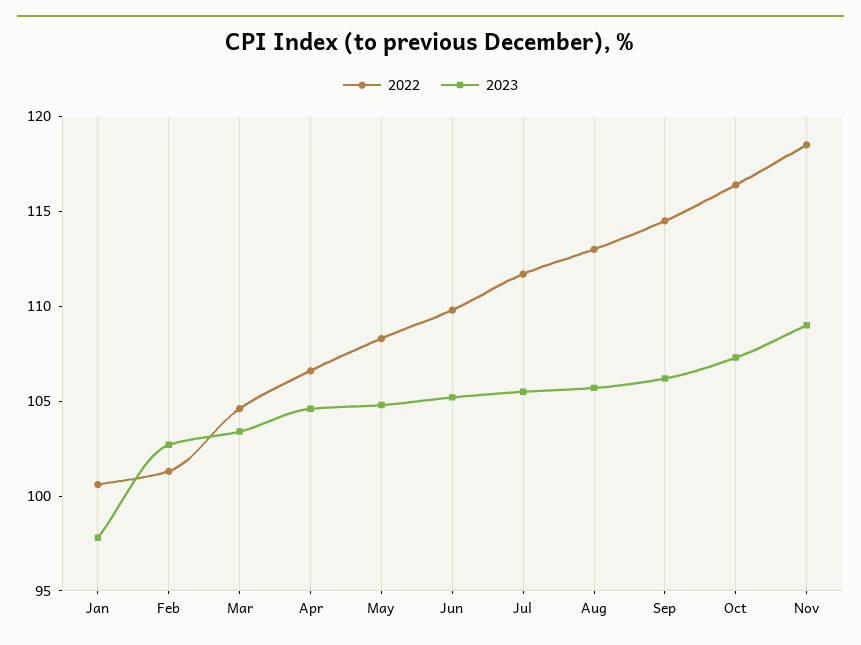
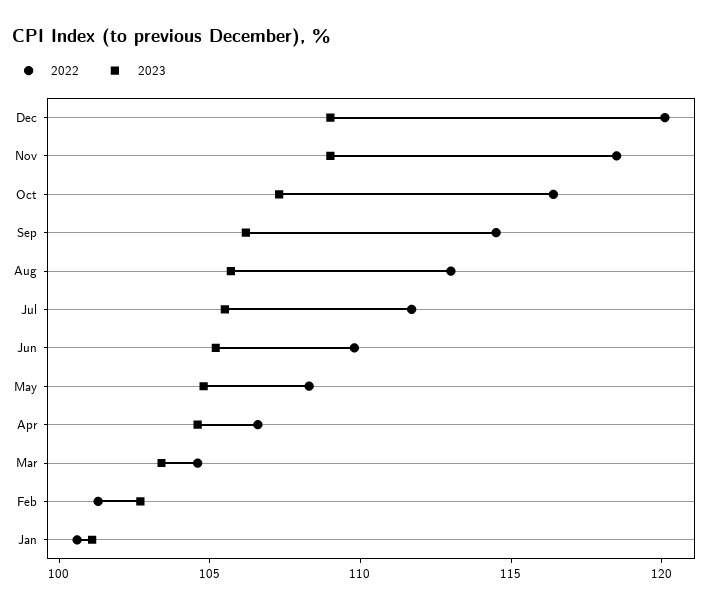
2023, Jan: 98 -> 101
2022, Dec: none -> 120
2023, Dec: none -> 109

